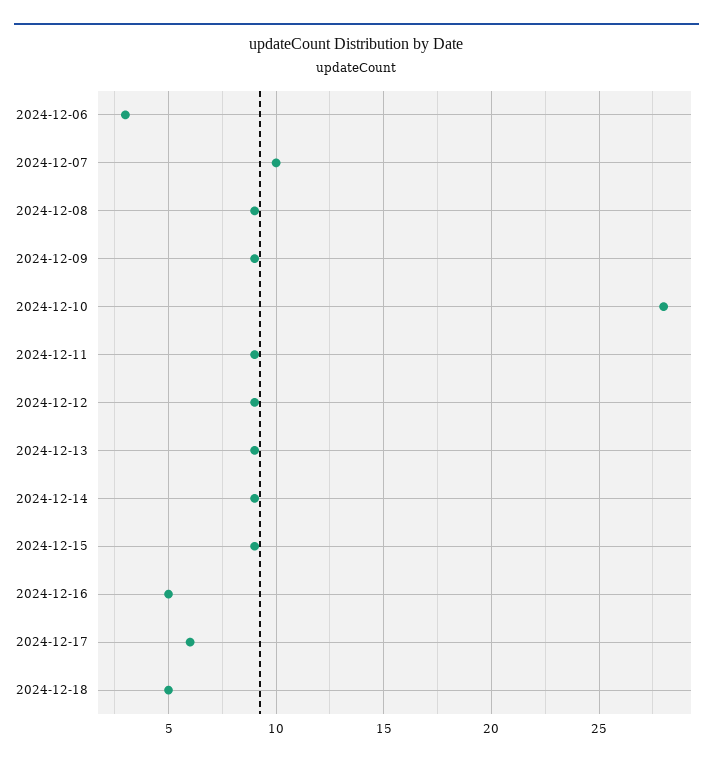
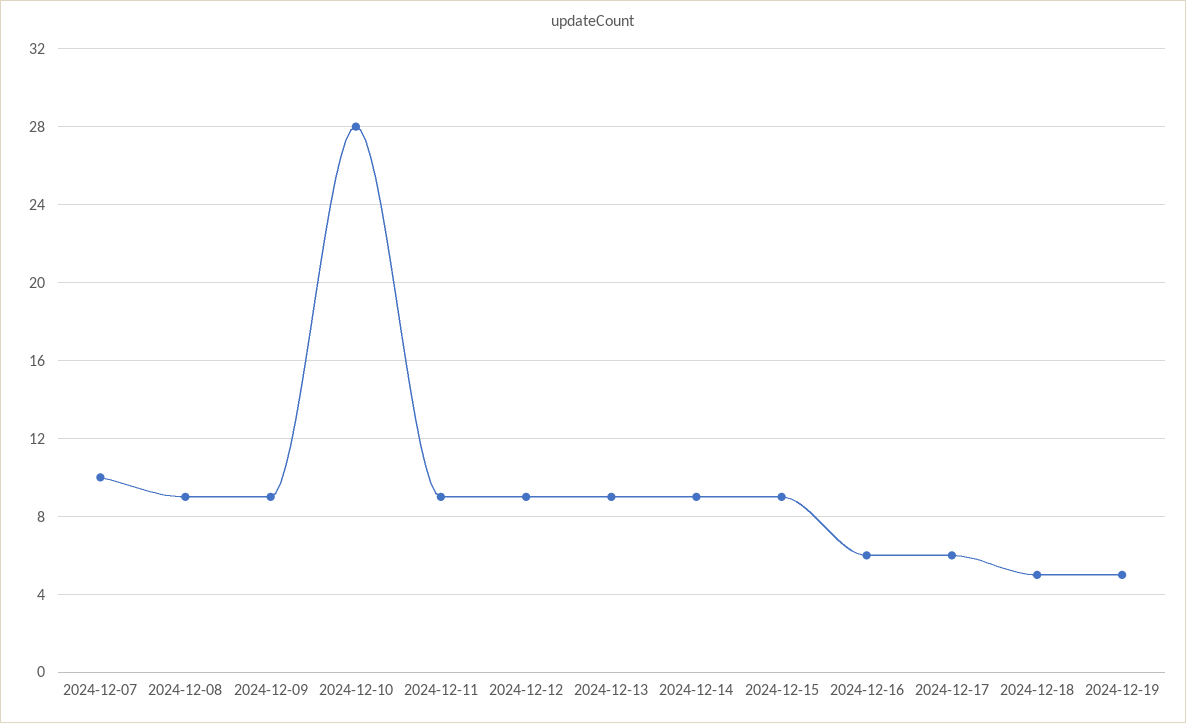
2024-12-06: 3 -> none
2024-12-16: 5 -> 6
2024-12-19: none -> 5

